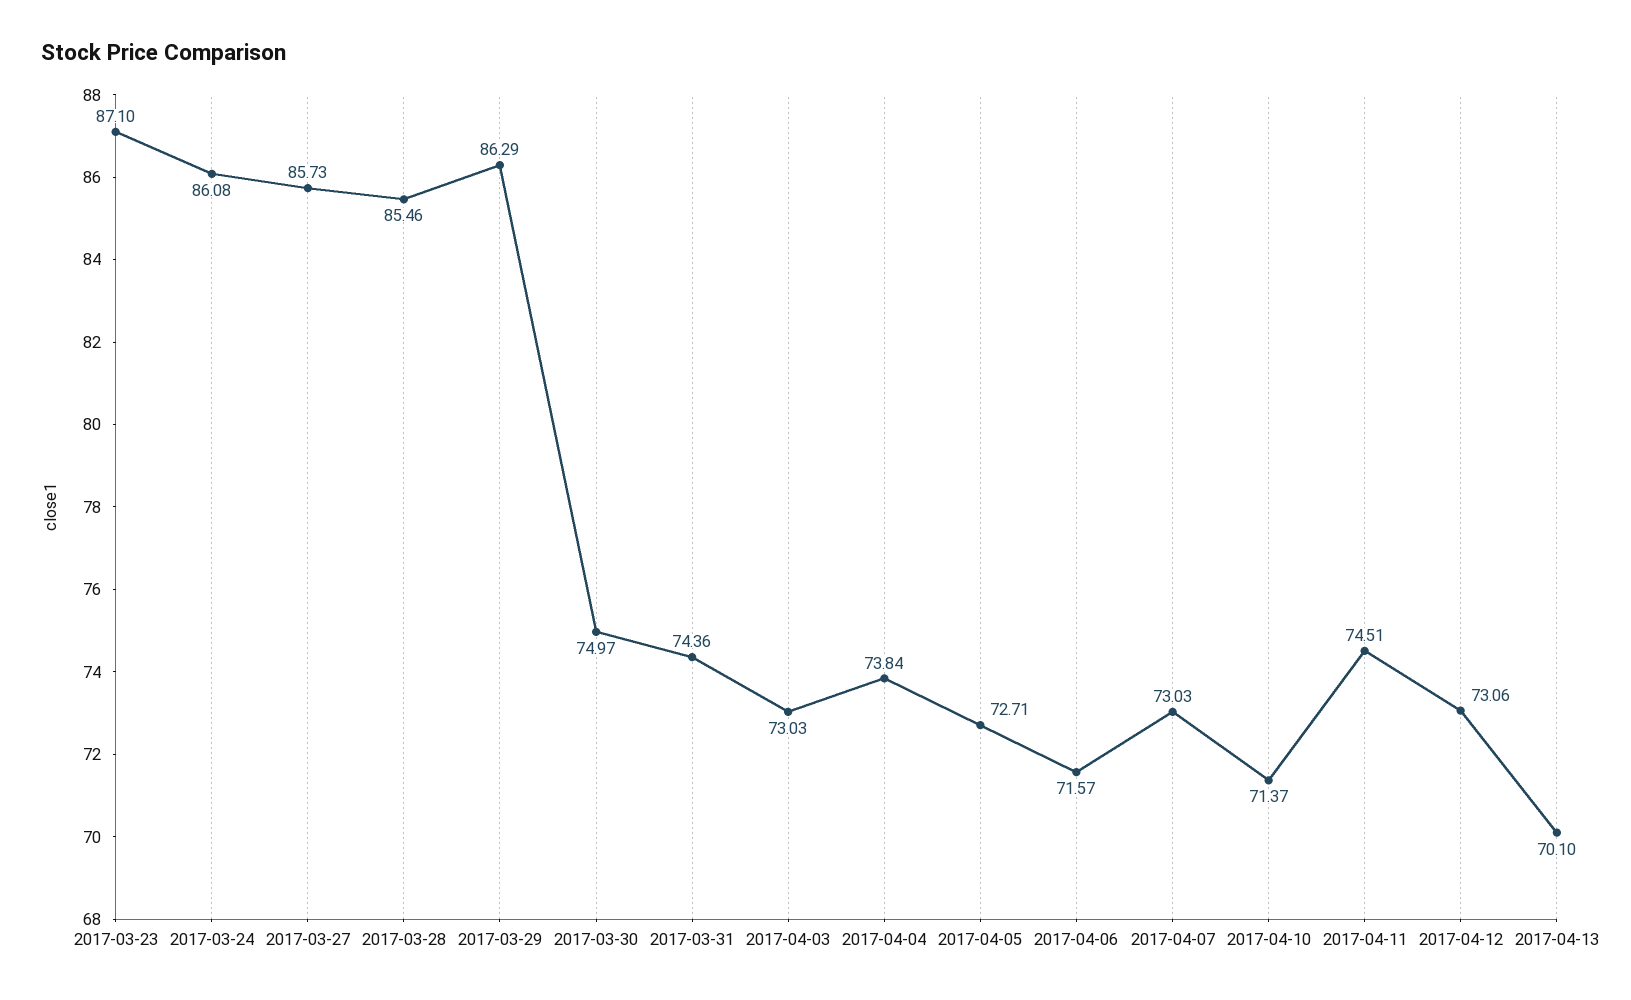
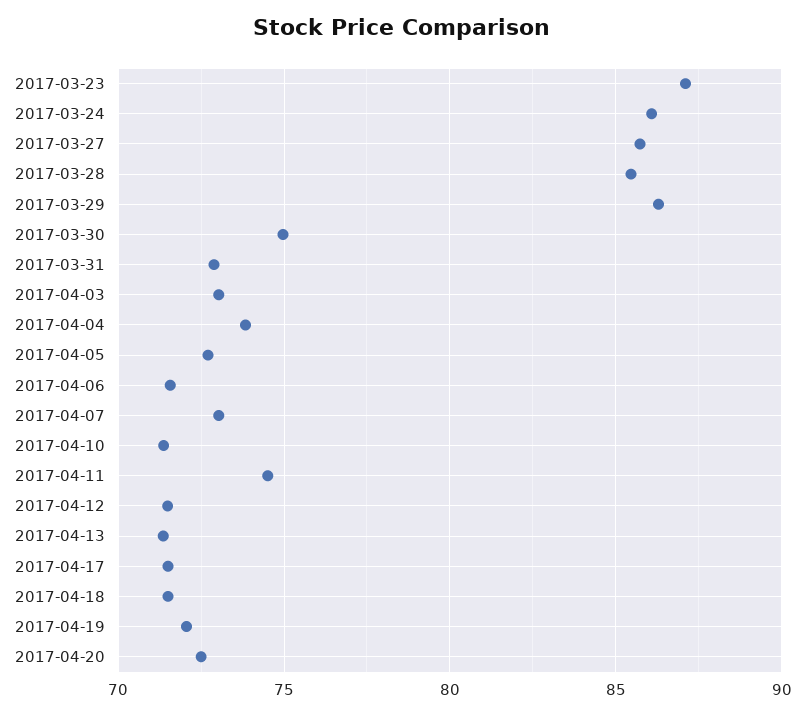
2017-03-31: 74.36 -> 73
2017-04-12: 73.06 -> 71.5
2017-04-13: 70.1 -> 71.5
2017-04-17: none -> 71.5
2017-04-18: none -> 71.5
2017-04-19: none -> 72
2017-04-20: none -> 72.5

